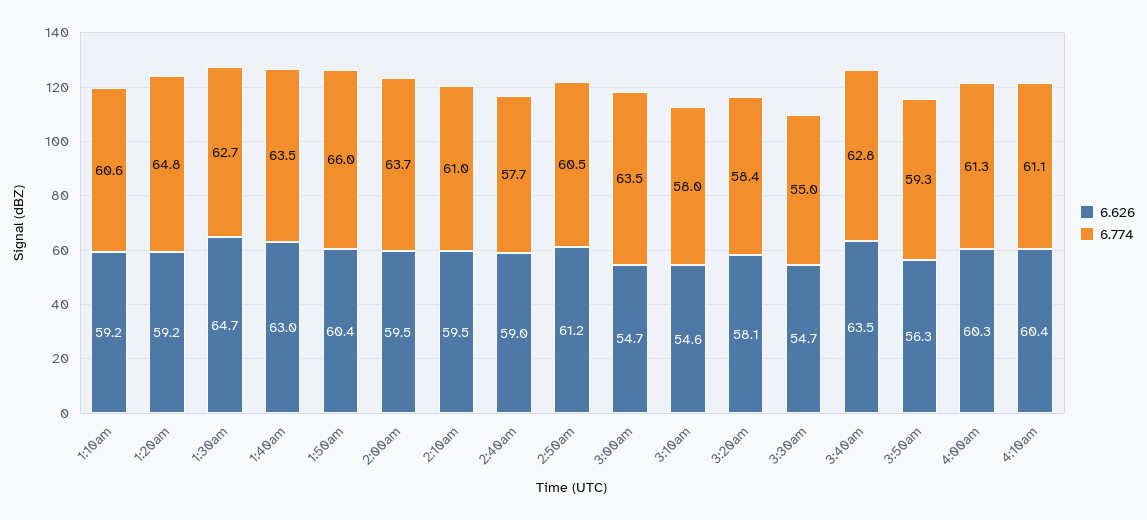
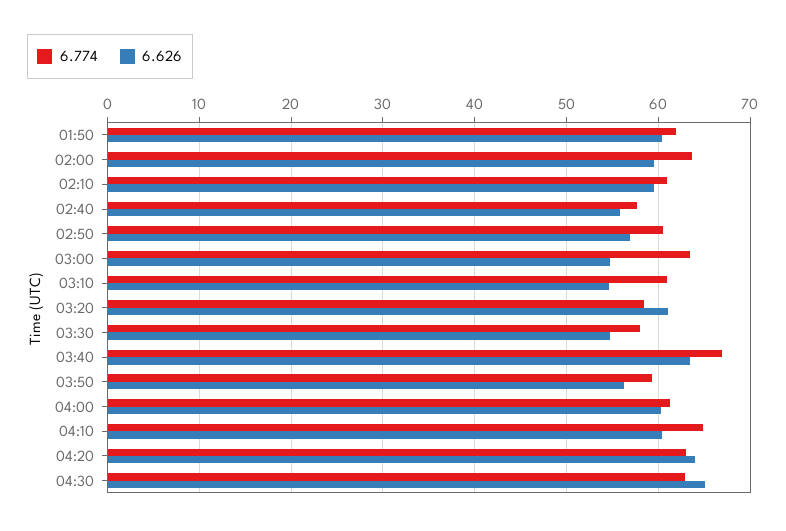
6.626, 1:10am: 59.2 -> none
6.774, 1:10am: 60.6 -> none
6.626, 1:20am: 59.2 -> none
6.774, 1:20am: 64.8 -> none
6.626, 1:30am: 64.7 -> none
6.774, 1:30am: 62.7 -> none
6.626, 1:40am: 63 -> none
6.774, 1:40am: 63.5 -> none
6.774, 1:50am: 66 -> 62
6.626, 2:40am: 59 -> 56
6.626, 2:50am: 61.2 -> 57
6.774, 3:10am: 58 -> 61
6.626, 3:20am: 58.1 -> 61
6.774, 3:30am: 55 -> 58
6.774, 3:40am: 62.8 -> 67
6.774, 4:10am: 61.1 -> 65
6.774, 04:20: none -> 63
6.626, 04:20: none -> 64
6.774, 04:30: none -> 63
6.626, 04:30: none -> 65

